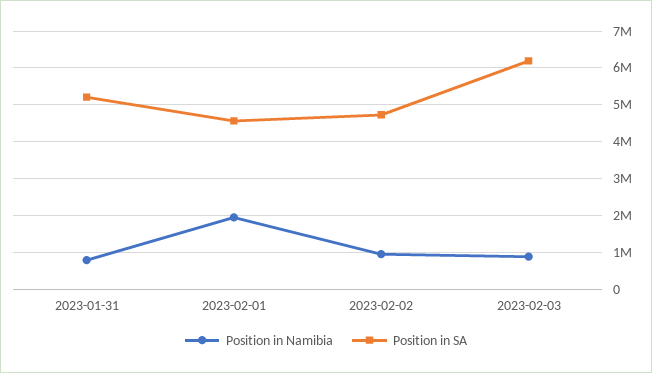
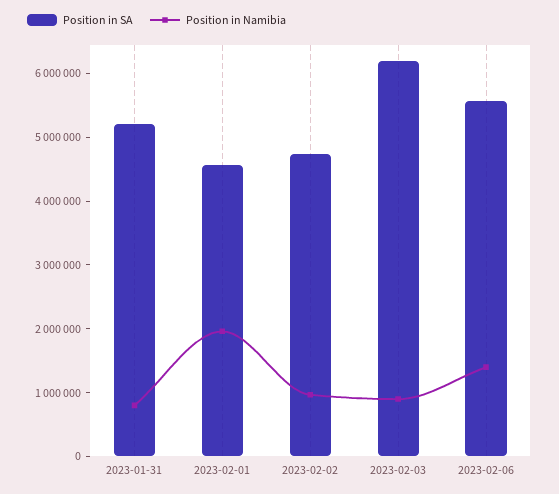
Position in SA, 2023-02-06: none -> 5600000
Position in Namibia, 2023-02-06: none -> 1400000

